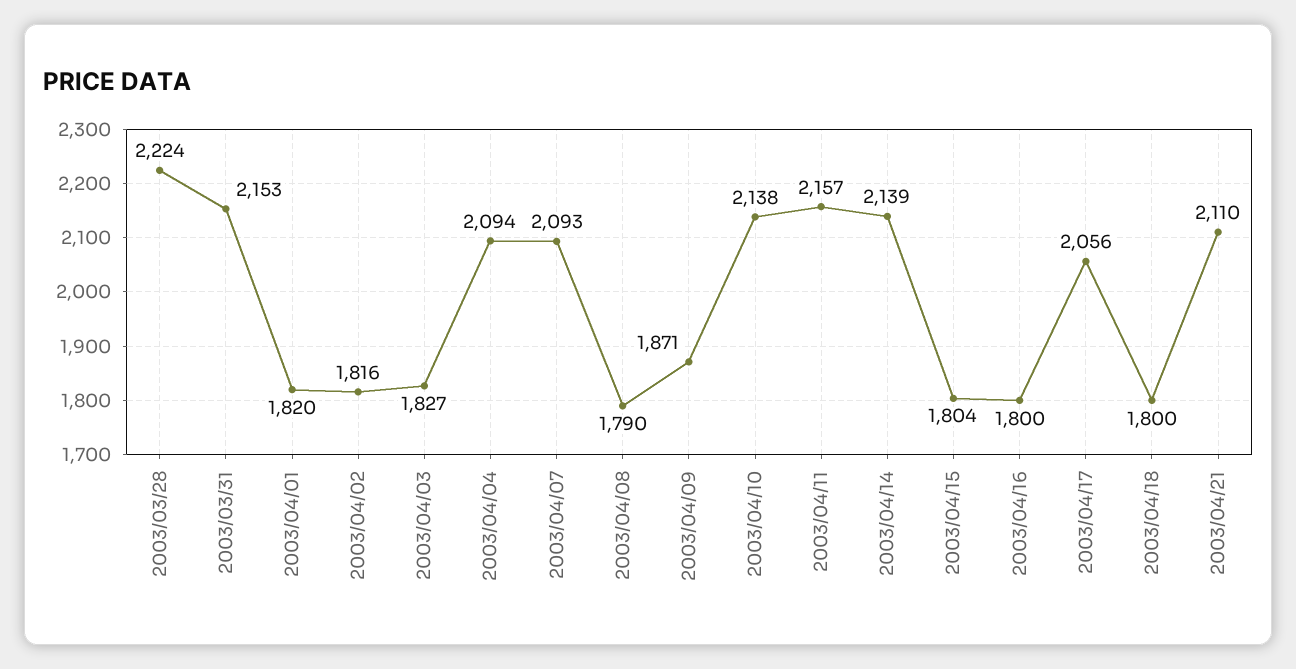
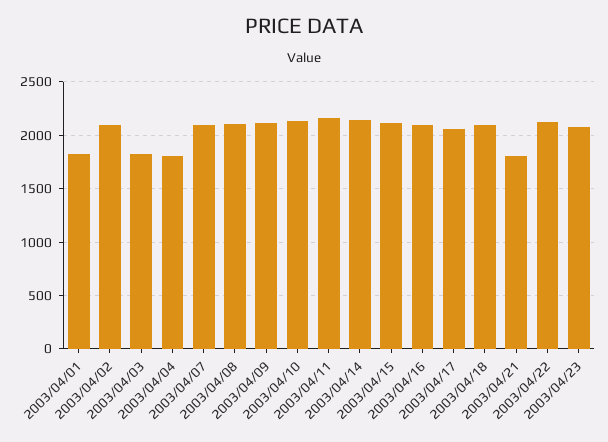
2003/03/28: 2224 -> none
2003/03/31: 2153 -> none
2003/04/02: 1816 -> 2100
2003/04/04: 2094 -> 1800
2003/04/08: 1790 -> 2100
2003/04/09: 1871 -> 2100
2003/04/15: 1804 -> 2100
2003/04/16: 1800 -> 2100
2003/04/18: 1800 -> 2100
2003/04/21: 2110 -> 1800
2003/04/22: none -> 2100
2003/04/23: none -> 2100

